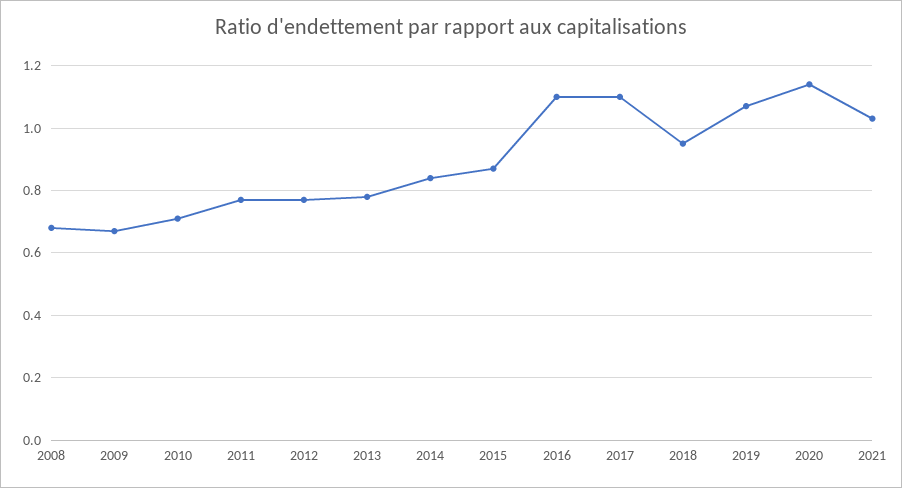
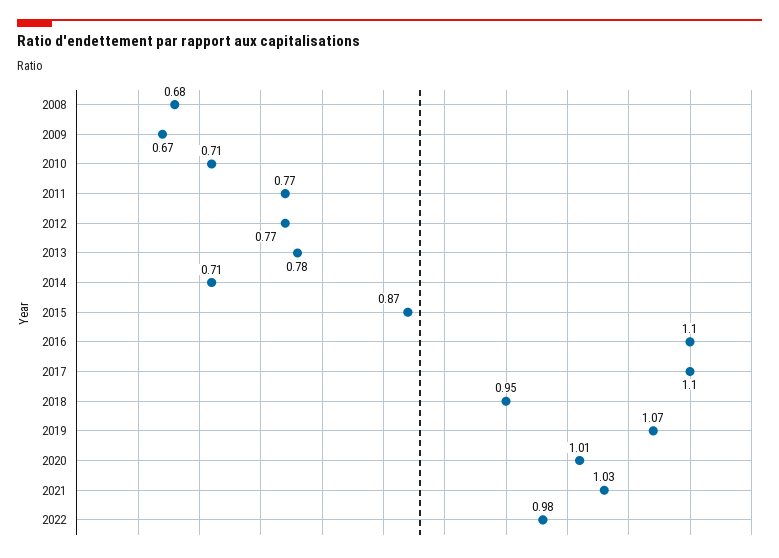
2014: 0.85 -> 0.71
2020: 1.15 -> 1.01
2022: none -> 0.98

